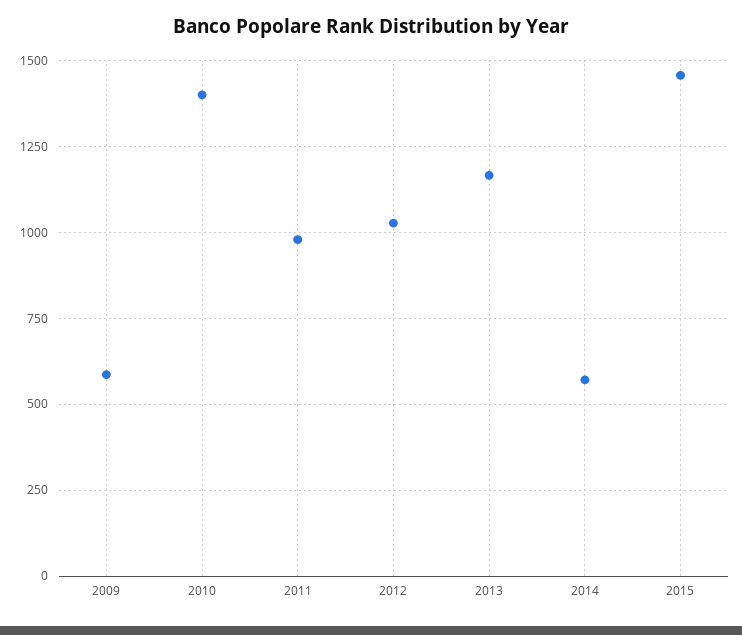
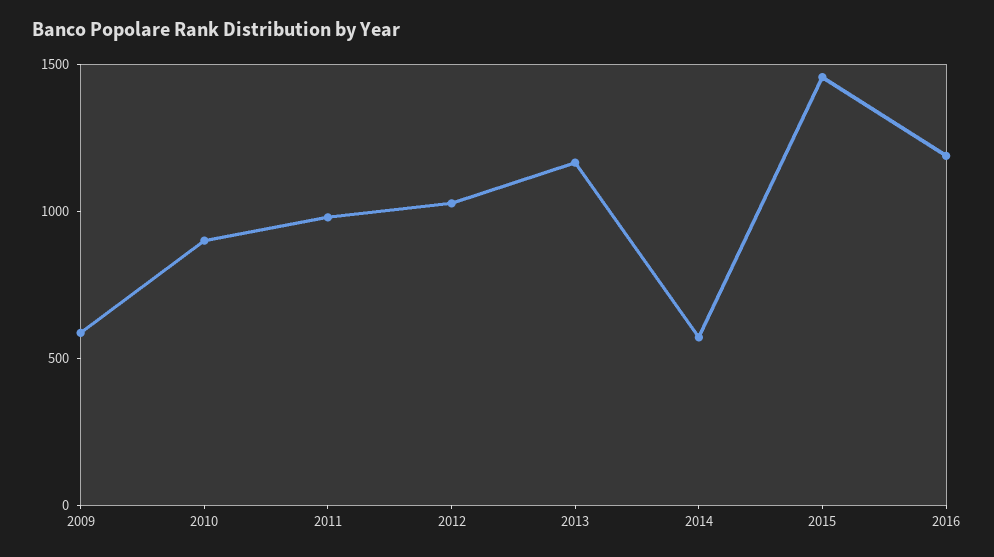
2010: 1400 -> 900
2016: none -> 1200

